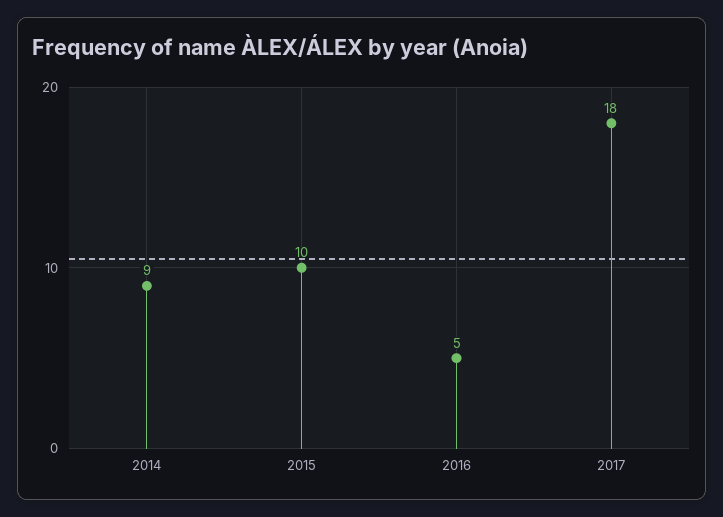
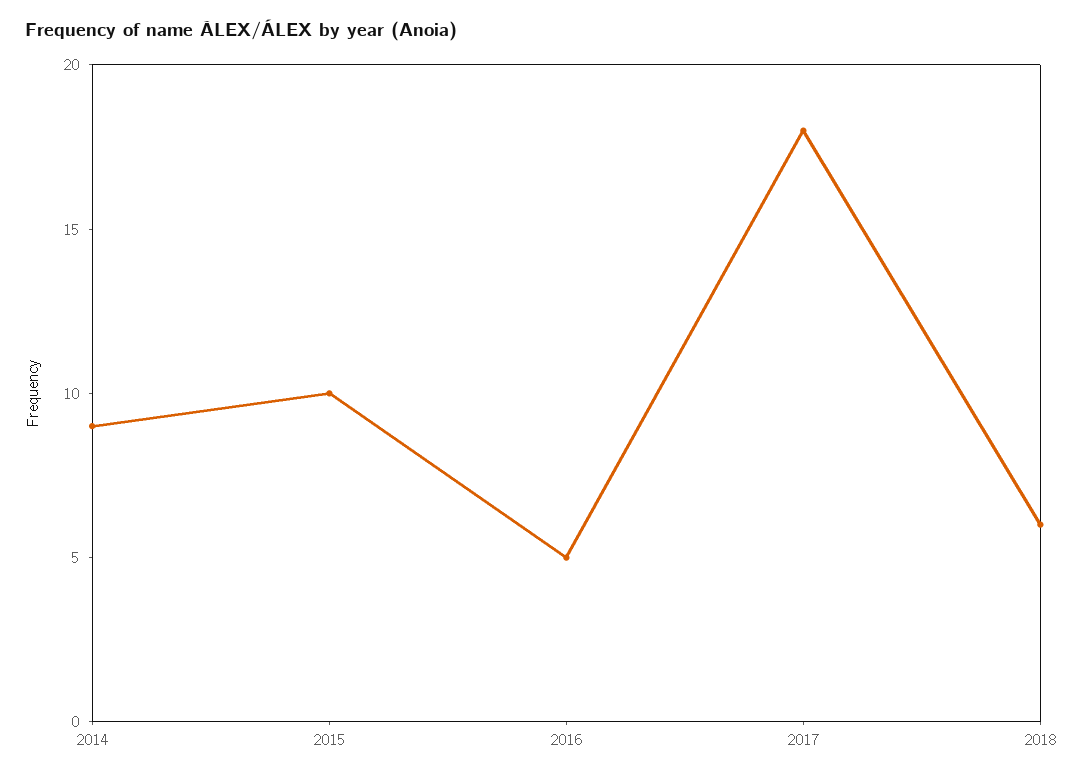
2018: none -> 6

